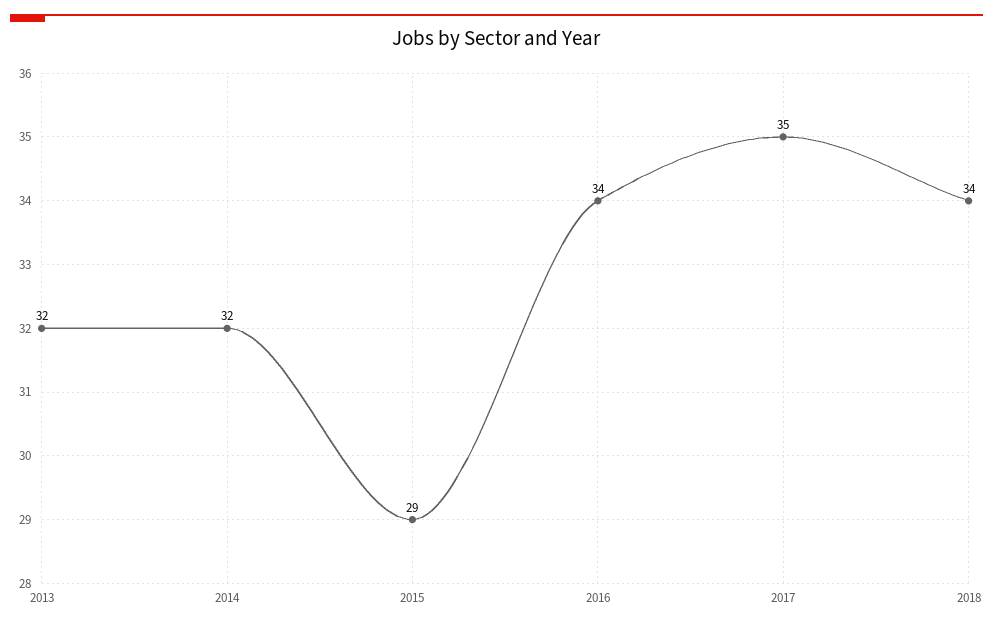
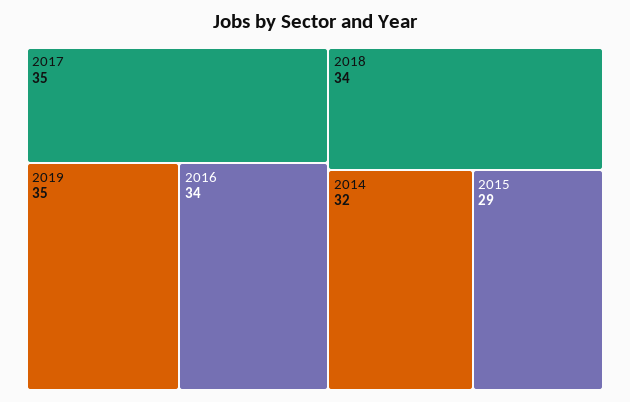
2013: 32 -> none
2019: none -> 35

